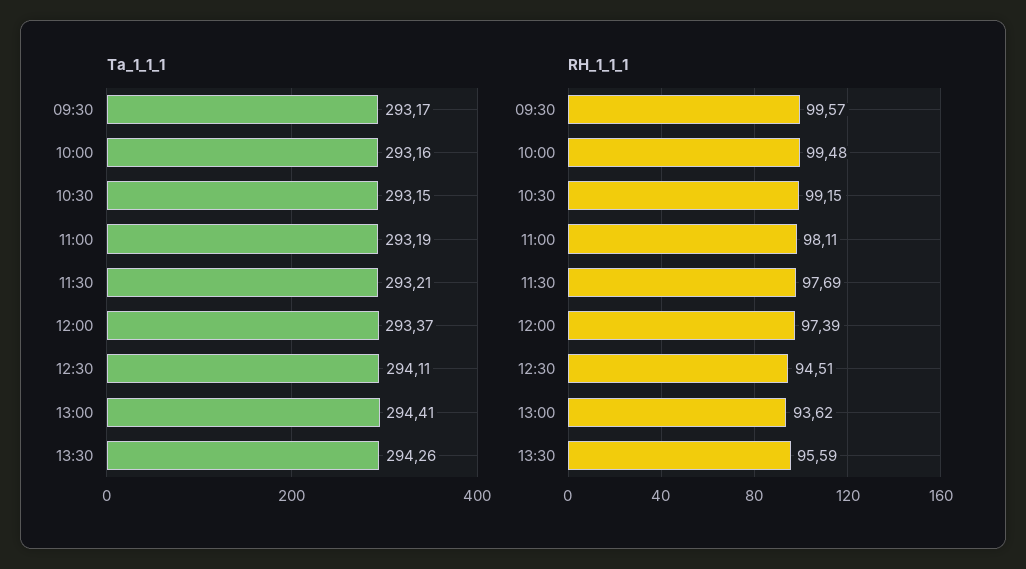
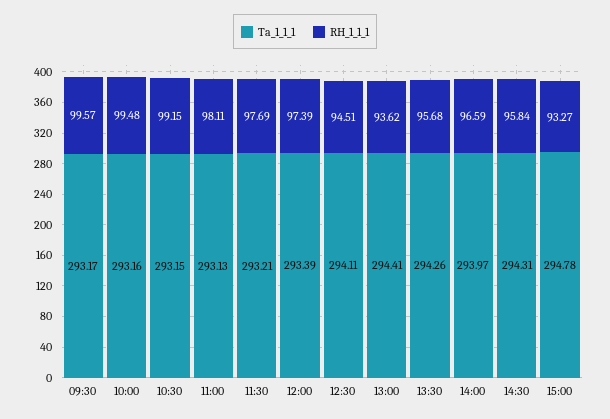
Ta_1_1_1, 11:00: 293.19 -> 293.13
Ta_1_1_1, 12:00: 293.37 -> 293.39
RH_1_1_1, 13:30: 95.59 -> 95.68
Ta_1_1_1, 14:00: none -> 293.97
RH_1_1_1, 14:00: none -> 96.59
Ta_1_1_1, 14:30: none -> 294.31
RH_1_1_1, 14:30: none -> 95.84
Ta_1_1_1, 15:00: none -> 294.78
RH_1_1_1, 15:00: none -> 93.27

